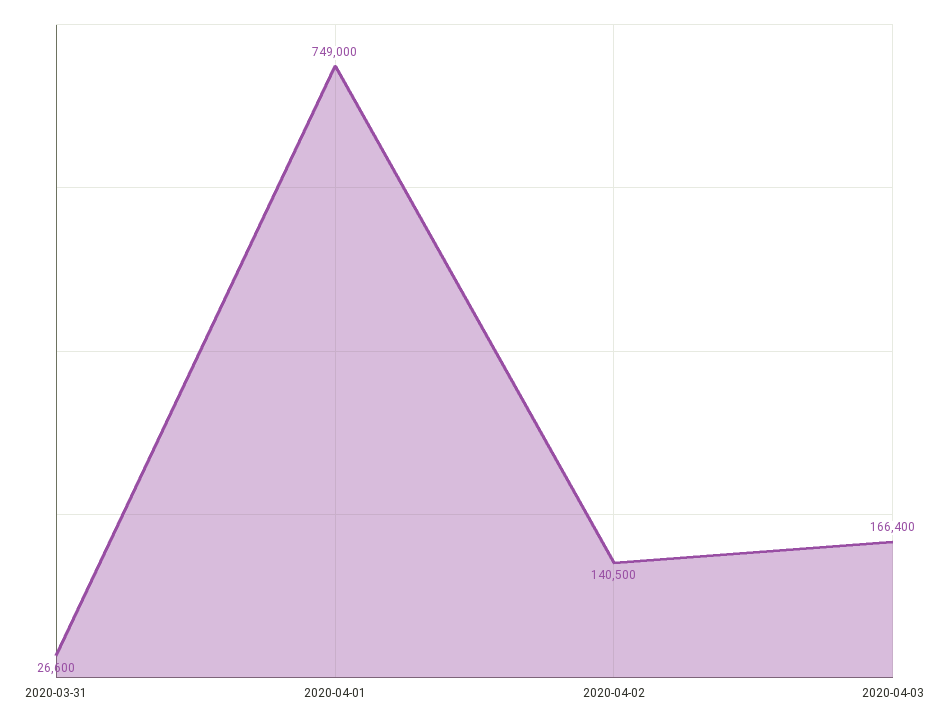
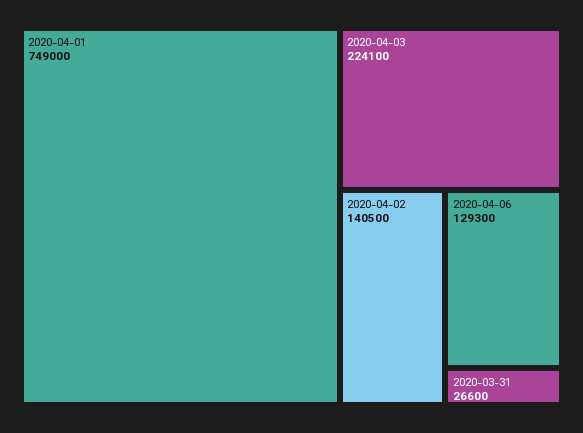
2020-04-03: 166400 -> 224100
2020-04-06: none -> 129300

